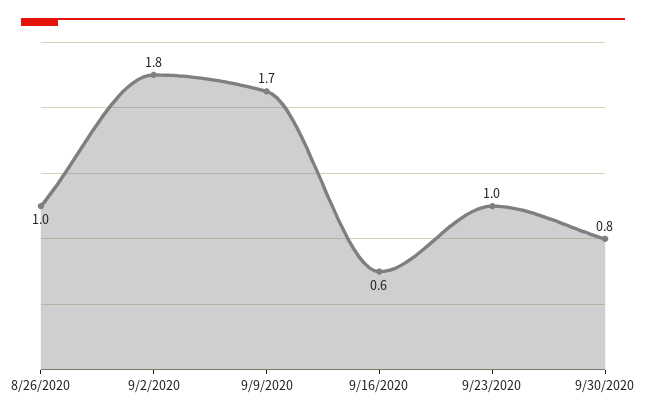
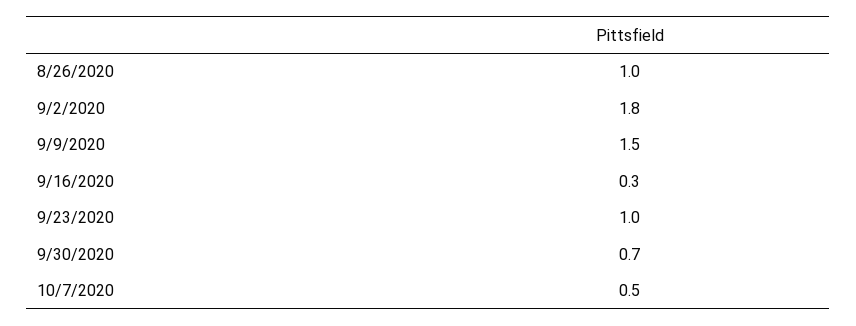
9/9/2020: 1.7 -> 1.5
9/16/2020: 0.6 -> 0.3
9/30/2020: 0.8 -> 0.7
10/7/2020: none -> 0.5

